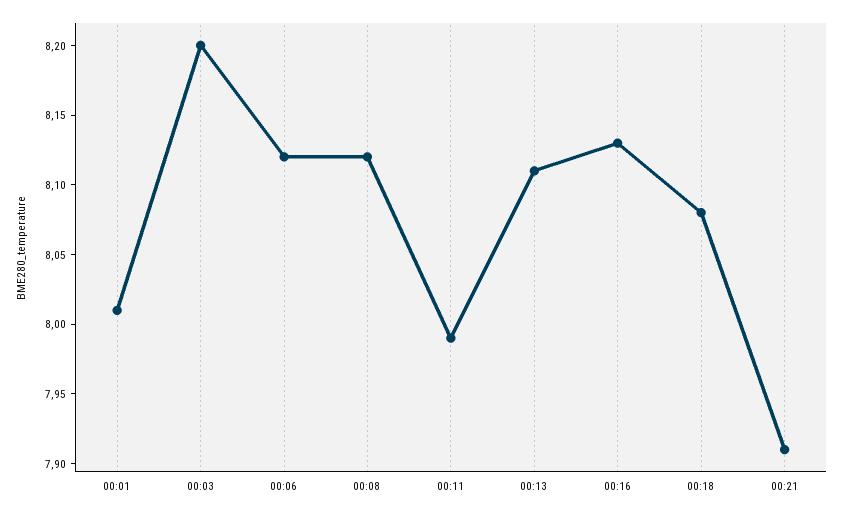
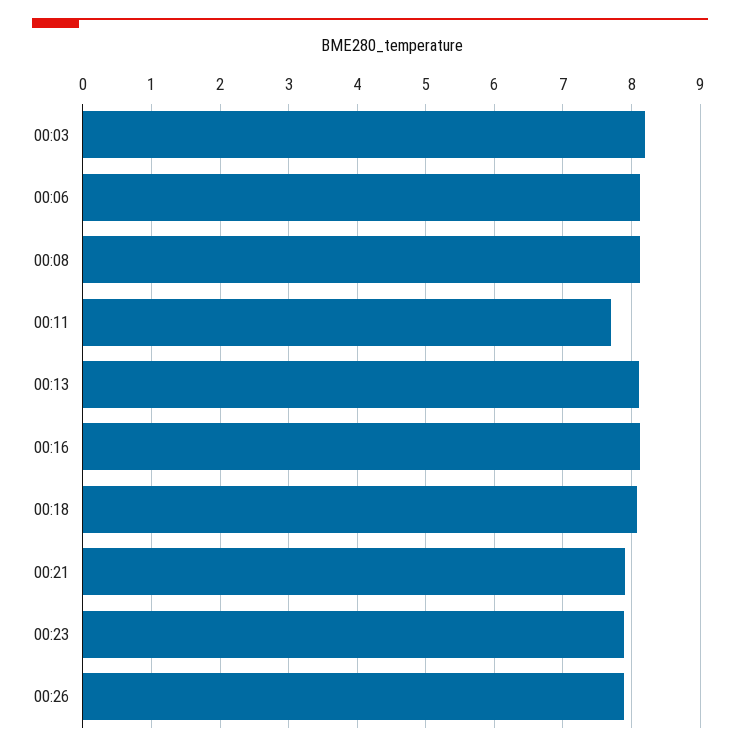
00:01: 8.01 -> none
00:11: 7.99 -> 7.7
00:23: none -> 7.9
00:26: none -> 7.9

